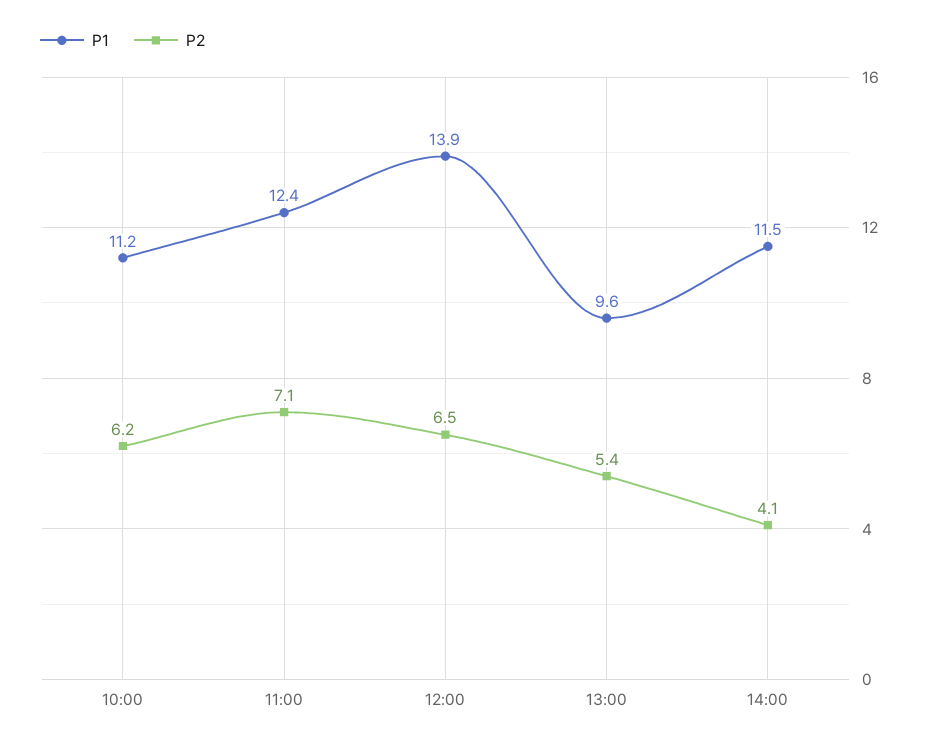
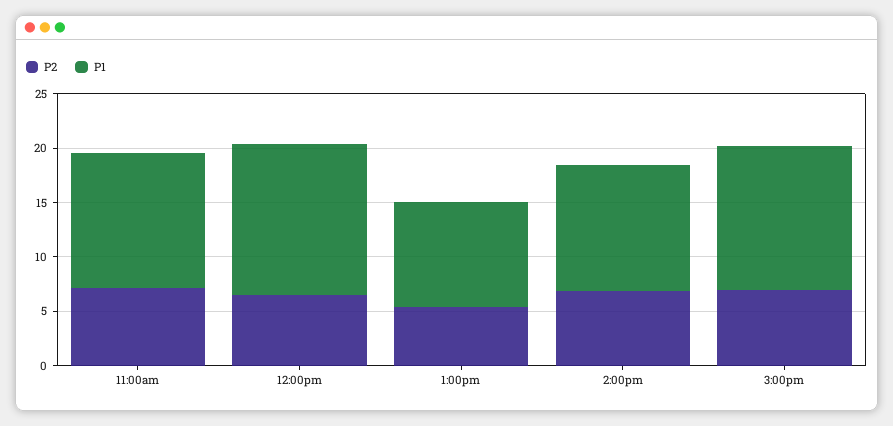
P1, 10:00: 11.2 -> none
P2, 10:00: 6.2 -> none
P2, 14:00: 4.1 -> 7
P2, 3:00pm: none -> 7
P1, 3:00pm: none -> 13

